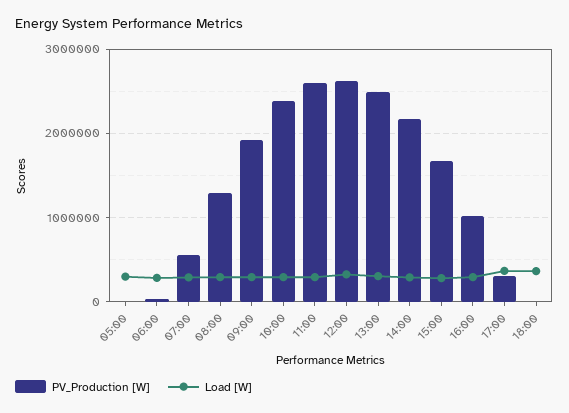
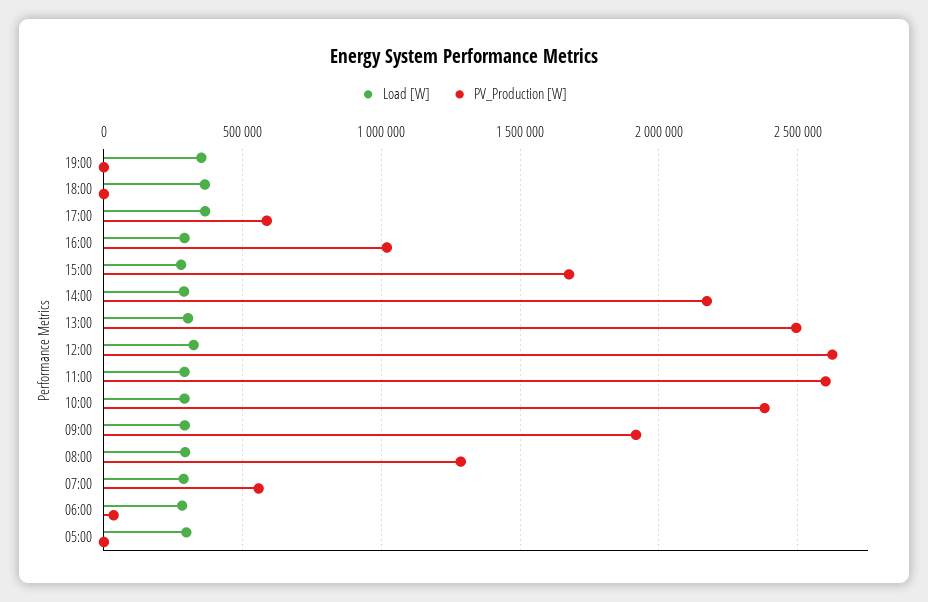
PV_Production [W], 17:00: 300000 -> 600000
Load [W], 19:00: none -> 350000
PV_Production [W], 19:00: none -> 0

